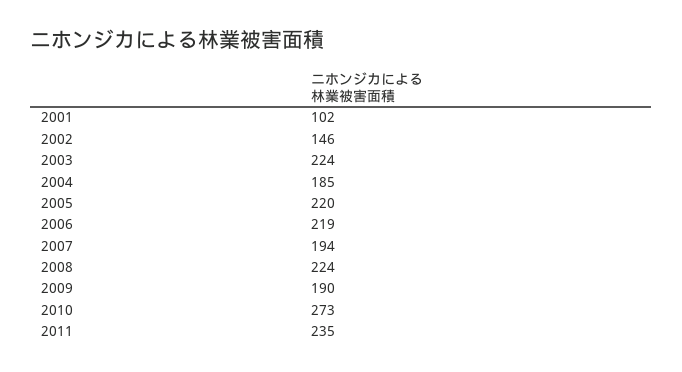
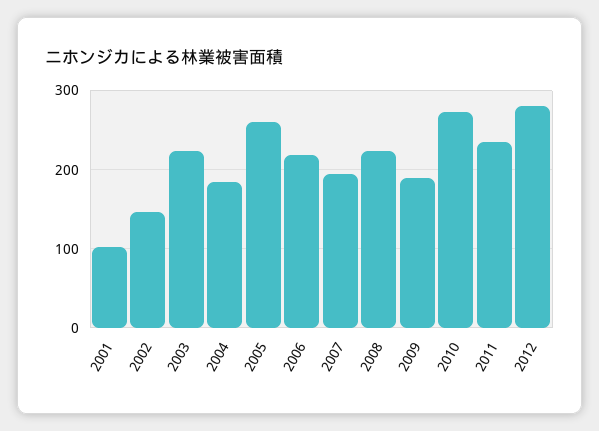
2005: 220 -> 260
2012: none -> 280

